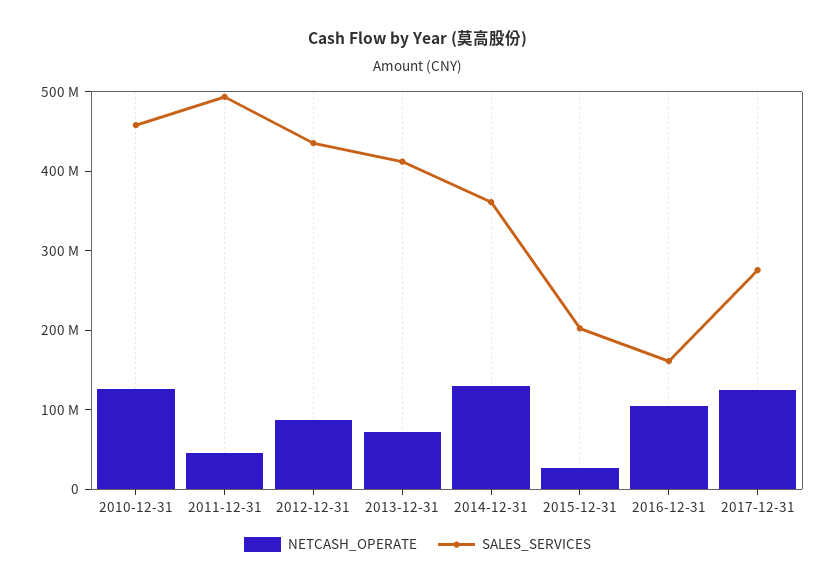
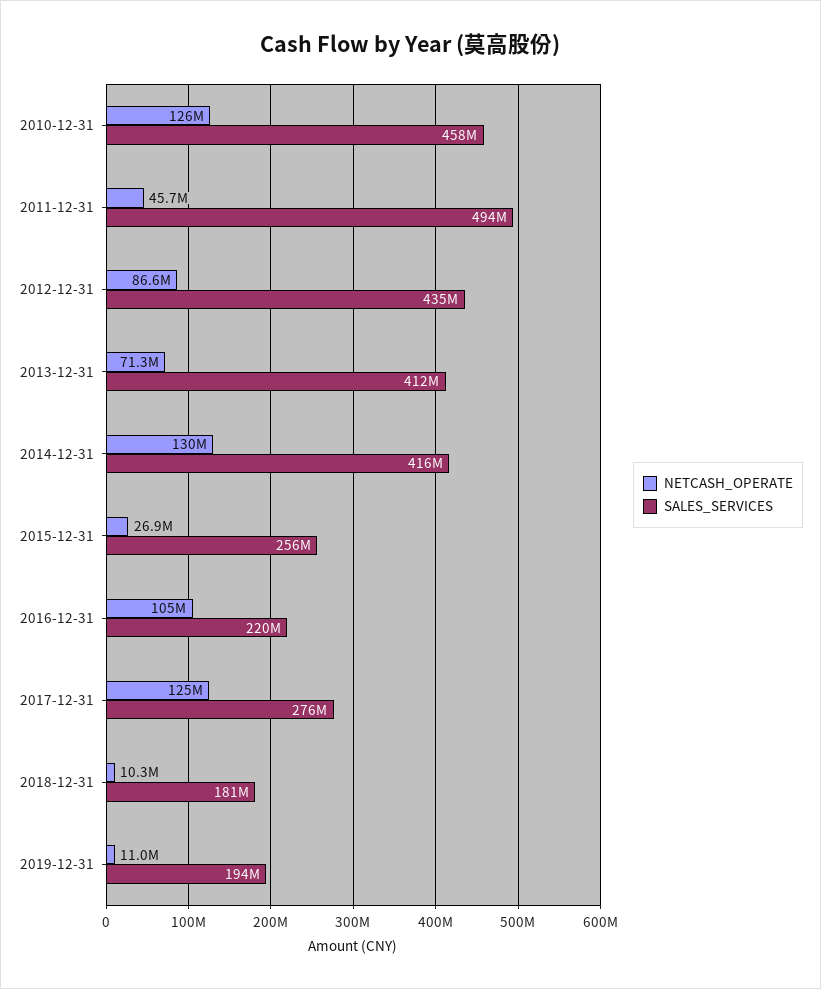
SALES_SERVICES, 2014-12-31: 360000000 -> 416000000
SALES_SERVICES, 2015-12-31: 200000000 -> 256000000
SALES_SERVICES, 2016-12-31: 160000000 -> 220000000
NETCASH_OPERATE, 2018-12-31: none -> 10300000
SALES_SERVICES, 2018-12-31: none -> 181000000
NETCASH_OPERATE, 2019-12-31: none -> 11000000
SALES_SERVICES, 2019-12-31: none -> 194000000

